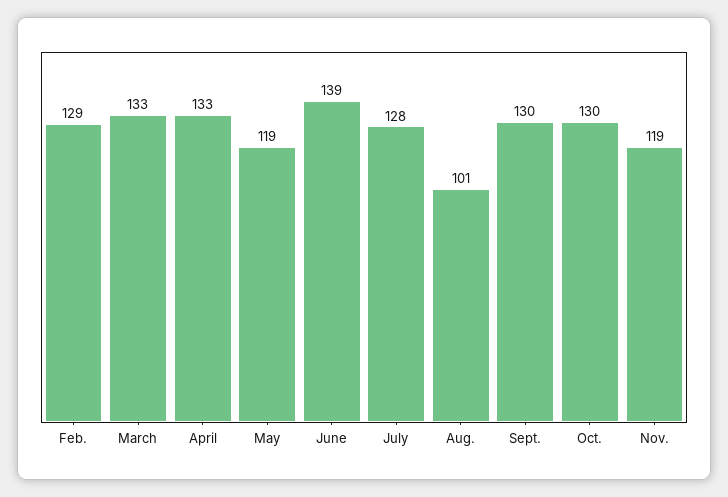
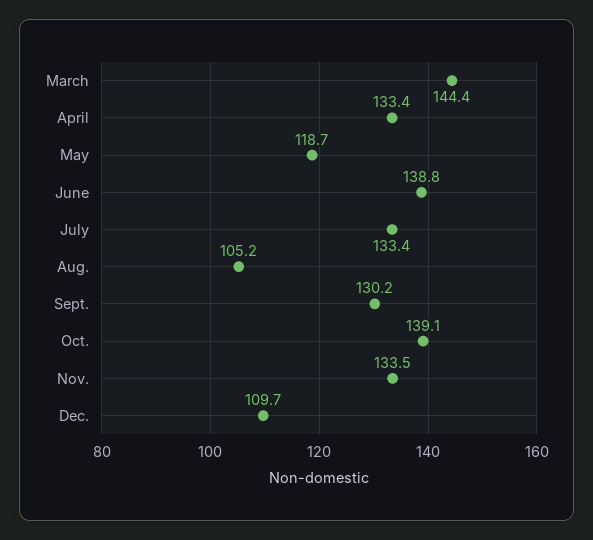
Feb.: 129 -> none
March: 133 -> 144.4
July: 128 -> 133.4
Aug.: 101 -> 105.2
Oct.: 130 -> 139.1
Nov.: 119 -> 133.5
Dec.: none -> 109.7

